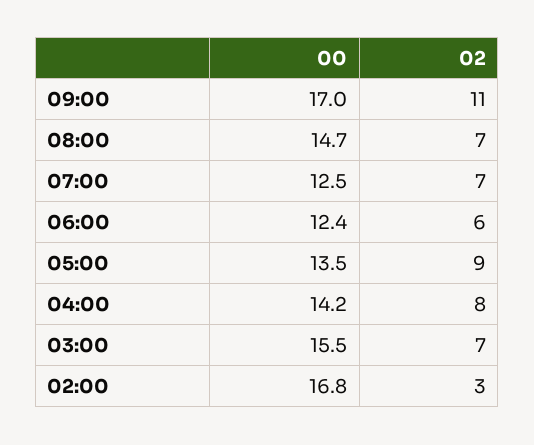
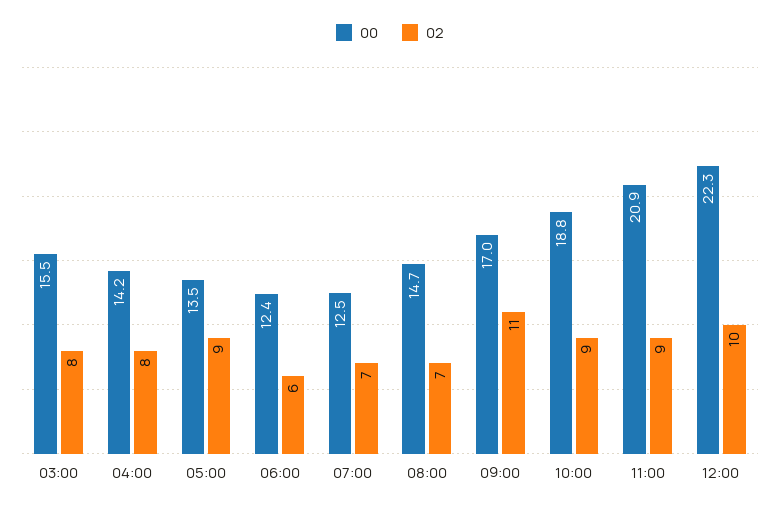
02, 03:00: 7 -> 8
00, 02:00: 16.8 -> none
02, 02:00: 3 -> none
00, 10:00: none -> 18.8
02, 10:00: none -> 9
00, 11:00: none -> 20.9
02, 11:00: none -> 9
00, 12:00: none -> 22.3
02, 12:00: none -> 10

